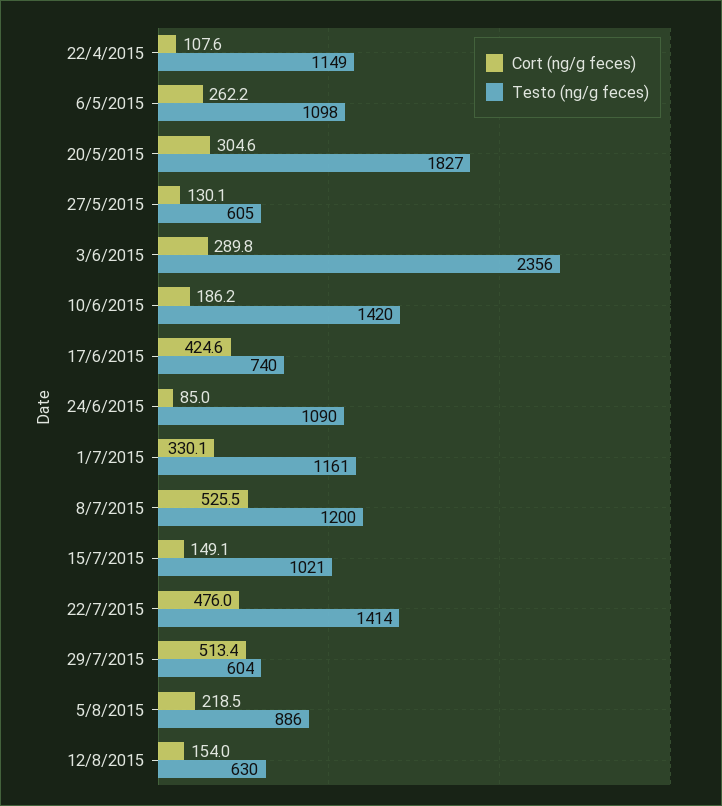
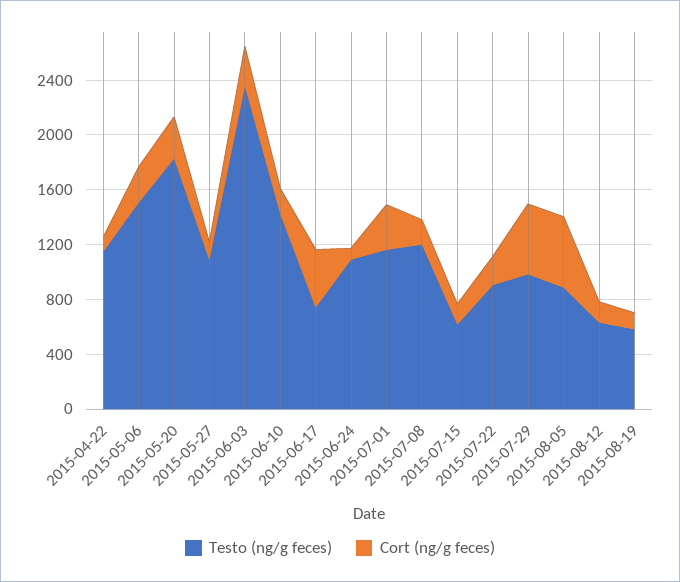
Testo (ng/g feces), 6/5/2015: 1098 -> 1500
Testo (ng/g feces), 27/5/2015: 605 -> 1100
Cort (ng/g feces), 8/7/2015: 525.5 -> 200
Testo (ng/g feces), 15/7/2015: 1021 -> 600
Cort (ng/g feces), 22/7/2015: 476 -> 200
Testo (ng/g feces), 22/7/2015: 1414 -> 900
Testo (ng/g feces), 29/7/2015: 604 -> 1000
Cort (ng/g feces), 5/8/2015: 218.5 -> 500
Testo (ng/g feces), 2015-08-19: none -> 600
Cort (ng/g feces), 2015-08-19: none -> 100

